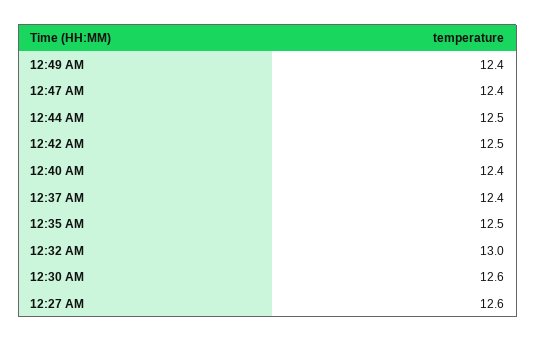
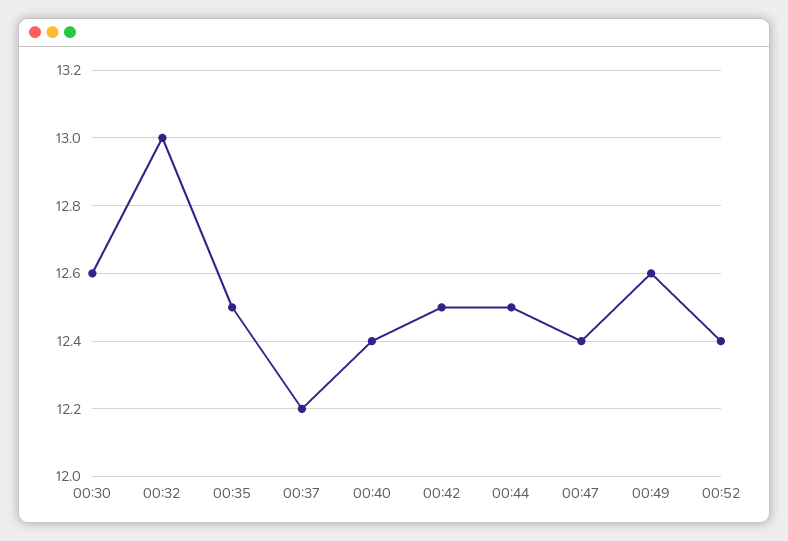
12:49 AM: 12.4 -> 12.6
12:37 AM: 12.4 -> 12.2
12:27 AM: 12.6 -> none
00:52: none -> 12.4

